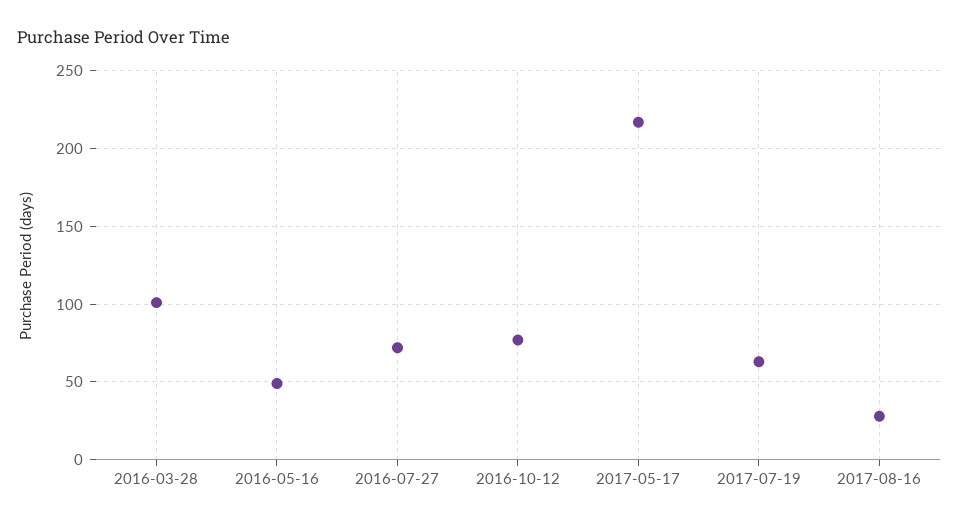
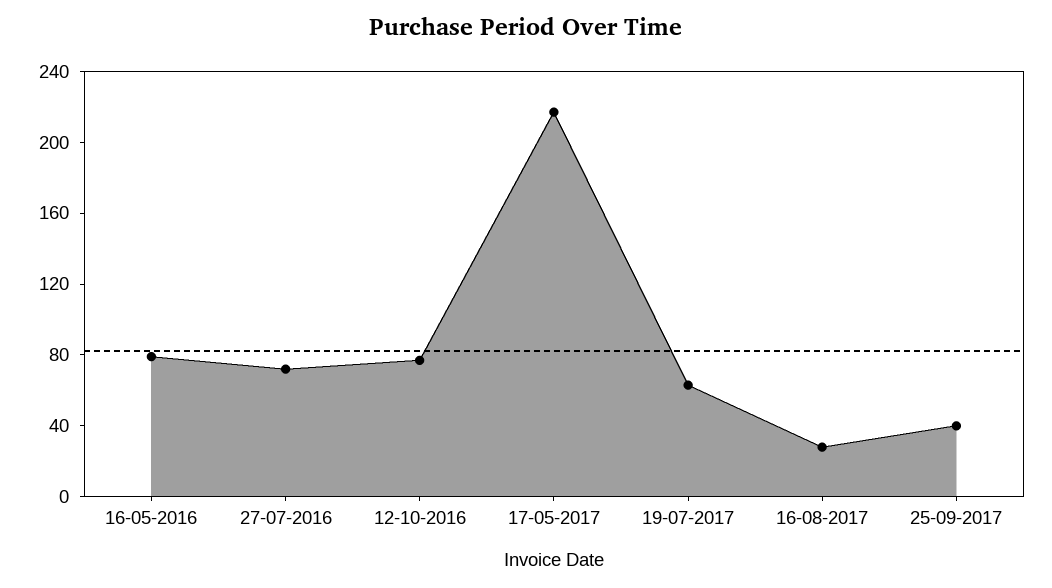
2016-03-28: 100 -> none
2016-05-16: 50 -> 80
25-09-2017: none -> 40

